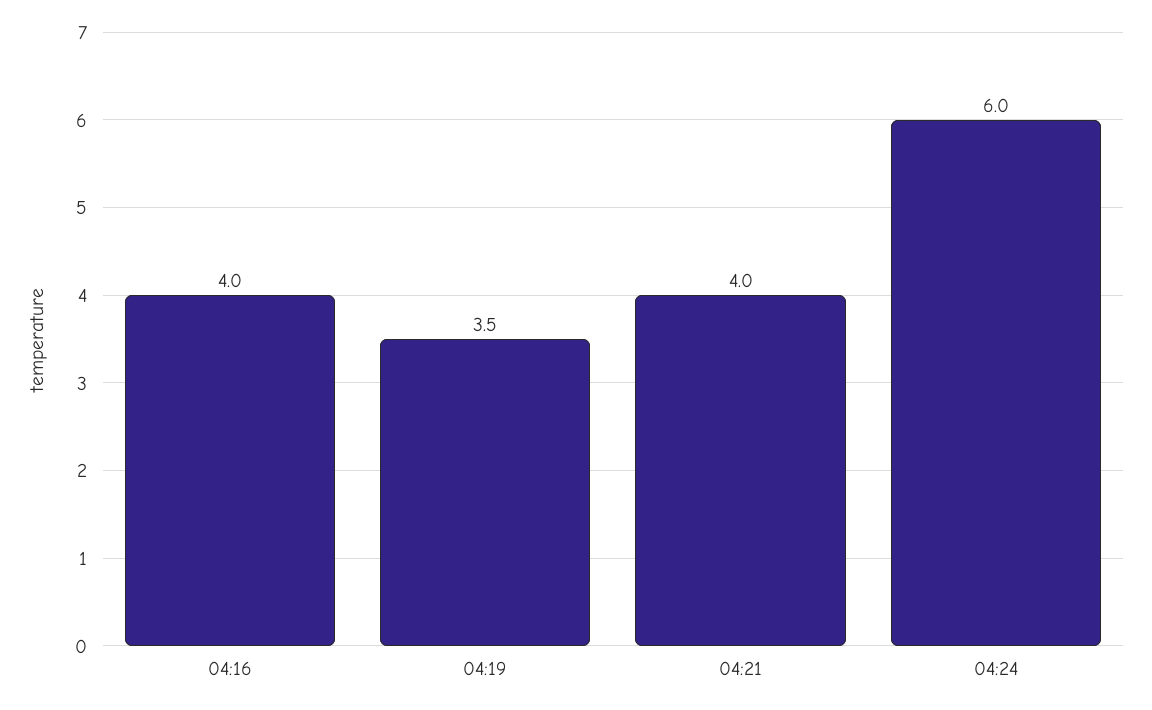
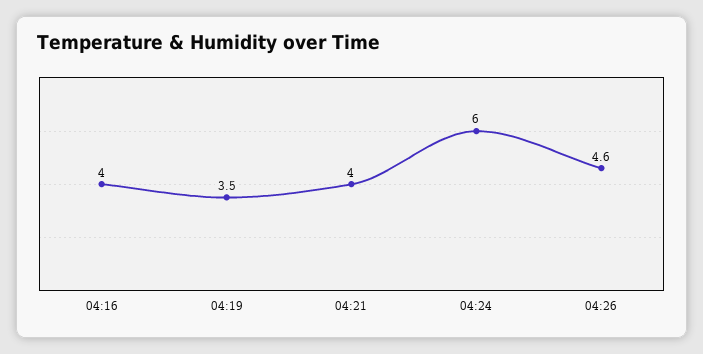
04:26: none -> 4.6

